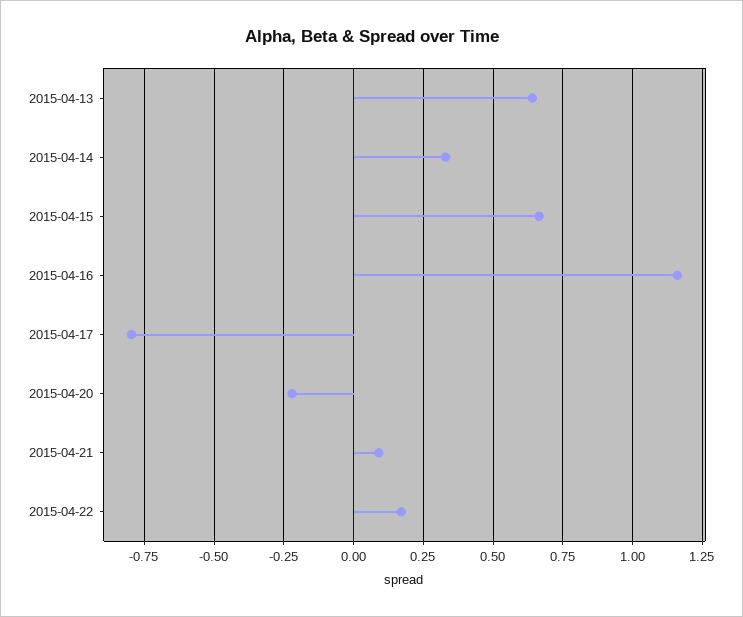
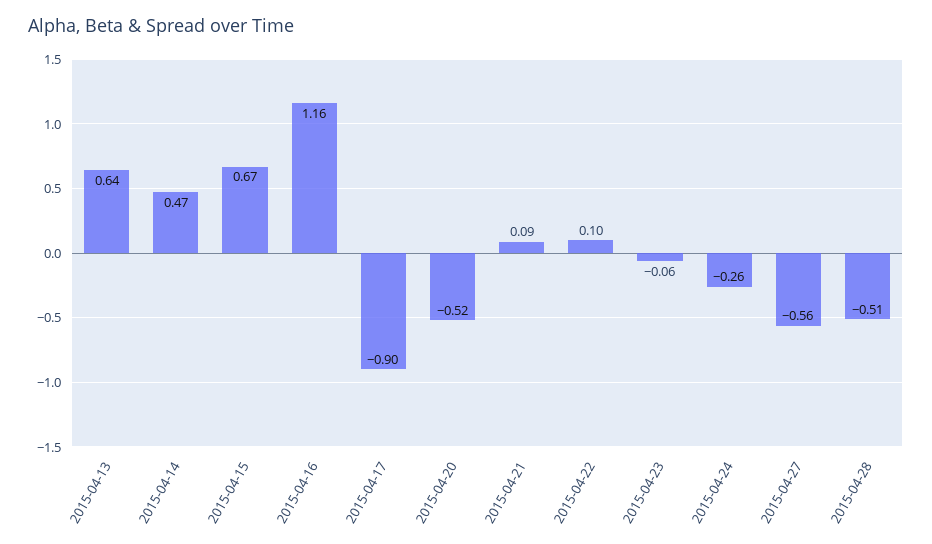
2015-04-14: 0.325 -> 0.47
2015-04-17: -0.8 -> -0.9
2015-04-20: -0.225 -> -0.52
2015-04-22: 0.175 -> 0.1
2015-04-23: none -> -0.06
2015-04-24: none -> -0.26
2015-04-27: none -> -0.56
2015-04-28: none -> -0.51

